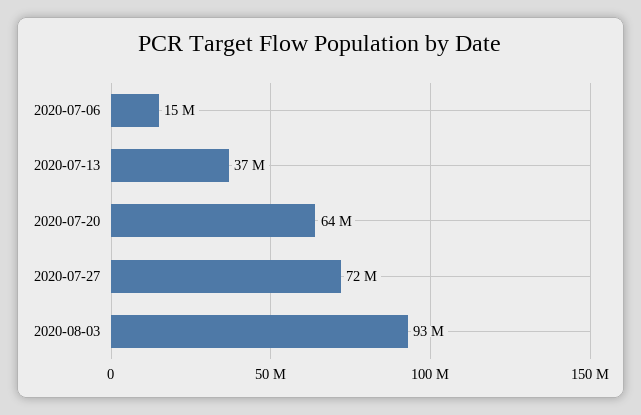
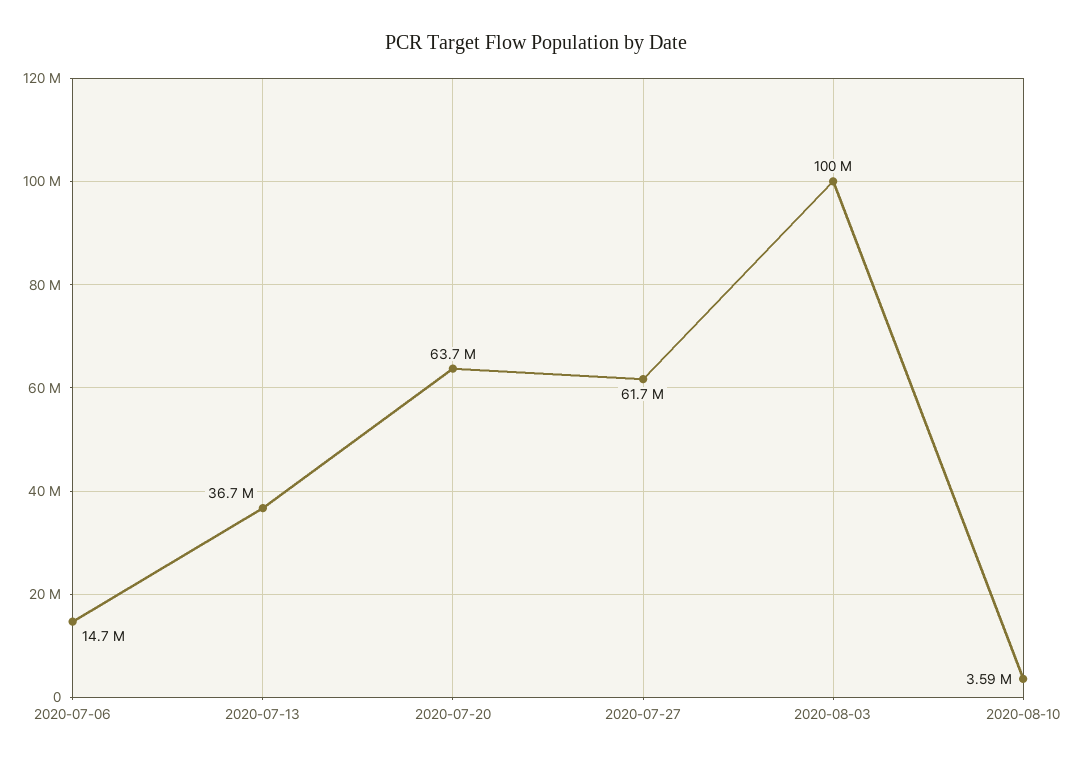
2020-07-27: 72000000 -> 61700000
2020-08-03: 93000000 -> 100000000
2020-08-10: none -> 3590000

